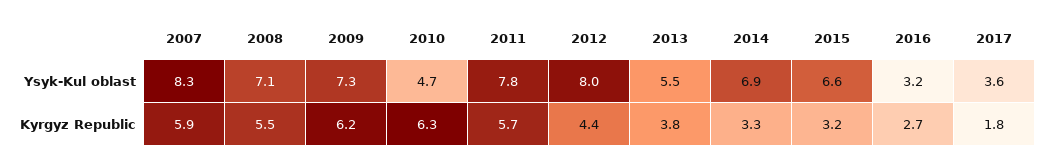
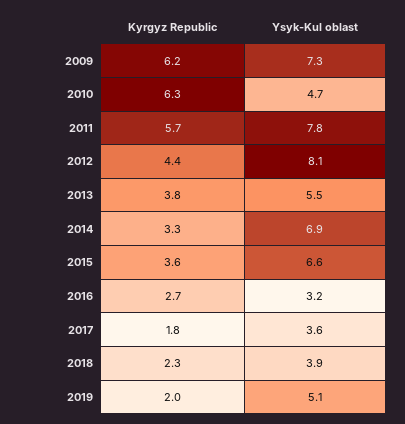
2007, Ysyk-Kul oblast: 8.3 -> none
2008, Ysyk-Kul oblast: 7.1 -> none
2012, Ysyk-Kul oblast: 8 -> 8.1
2007, Kyrgyz Republic: 5.9 -> none
2008, Kyrgyz Republic: 5.5 -> none
2015, Kyrgyz Republic: 3.2 -> 3.6
2018, Kyrgyz Republic: none -> 2.3
2018, Ysyk-Kul oblast: none -> 3.9
2019, Kyrgyz Republic: none -> 2
2019, Ysyk-Kul oblast: none -> 5.1

